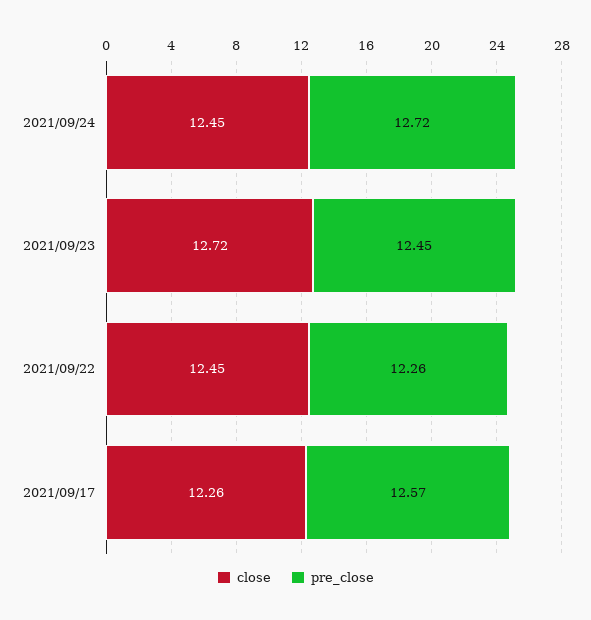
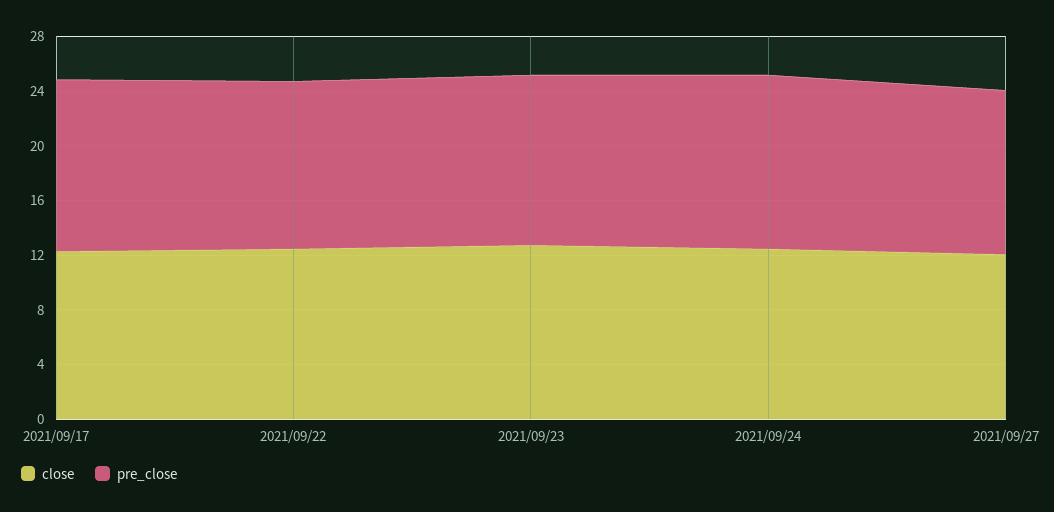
close, 2021/09/27: none -> 12
pre_close, 2021/09/27: none -> 12

